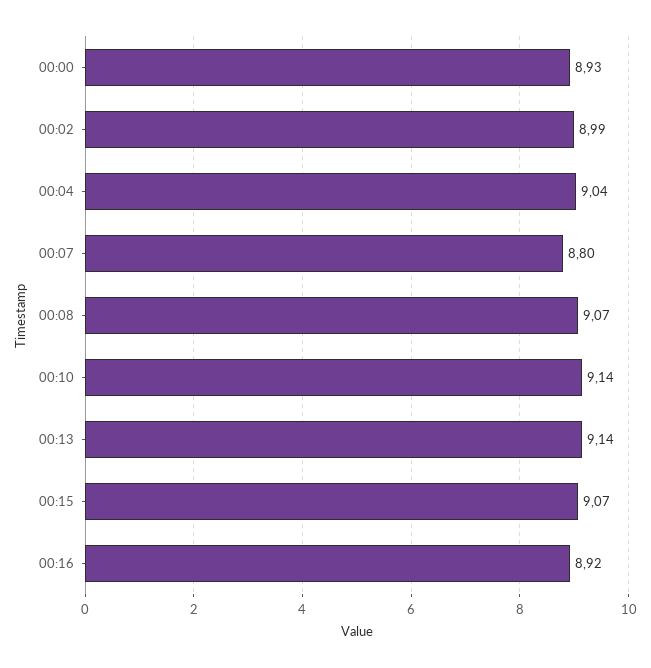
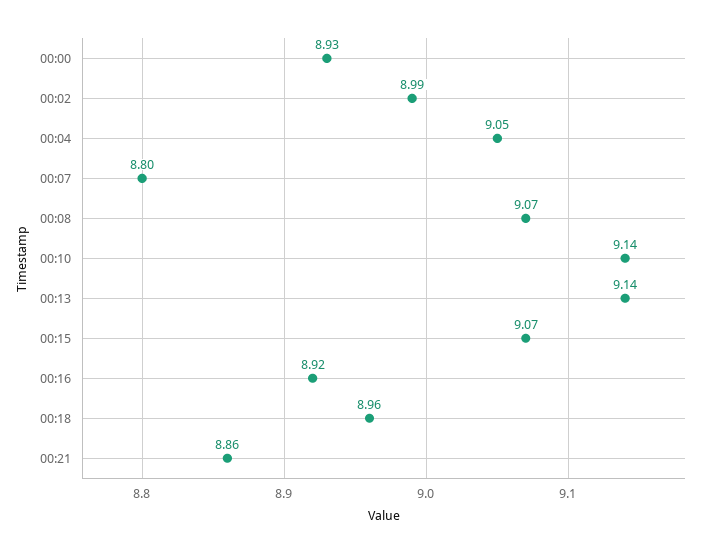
00:04: 9.04 -> 9.05
00:18: none -> 8.96
00:21: none -> 8.86

